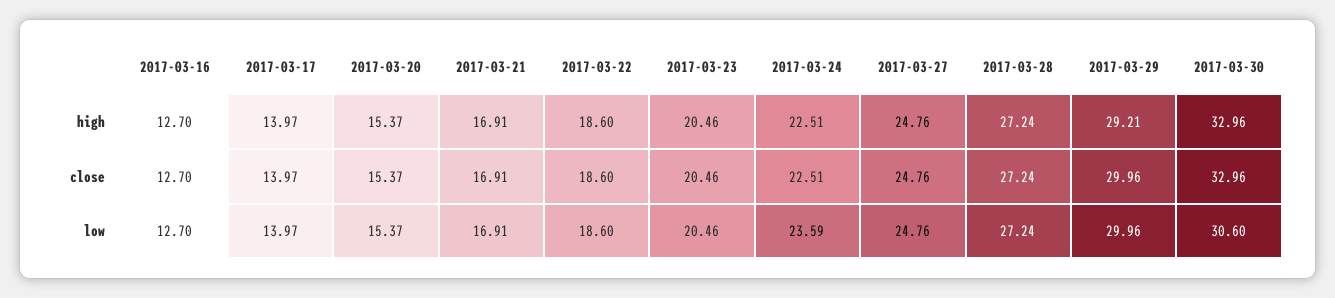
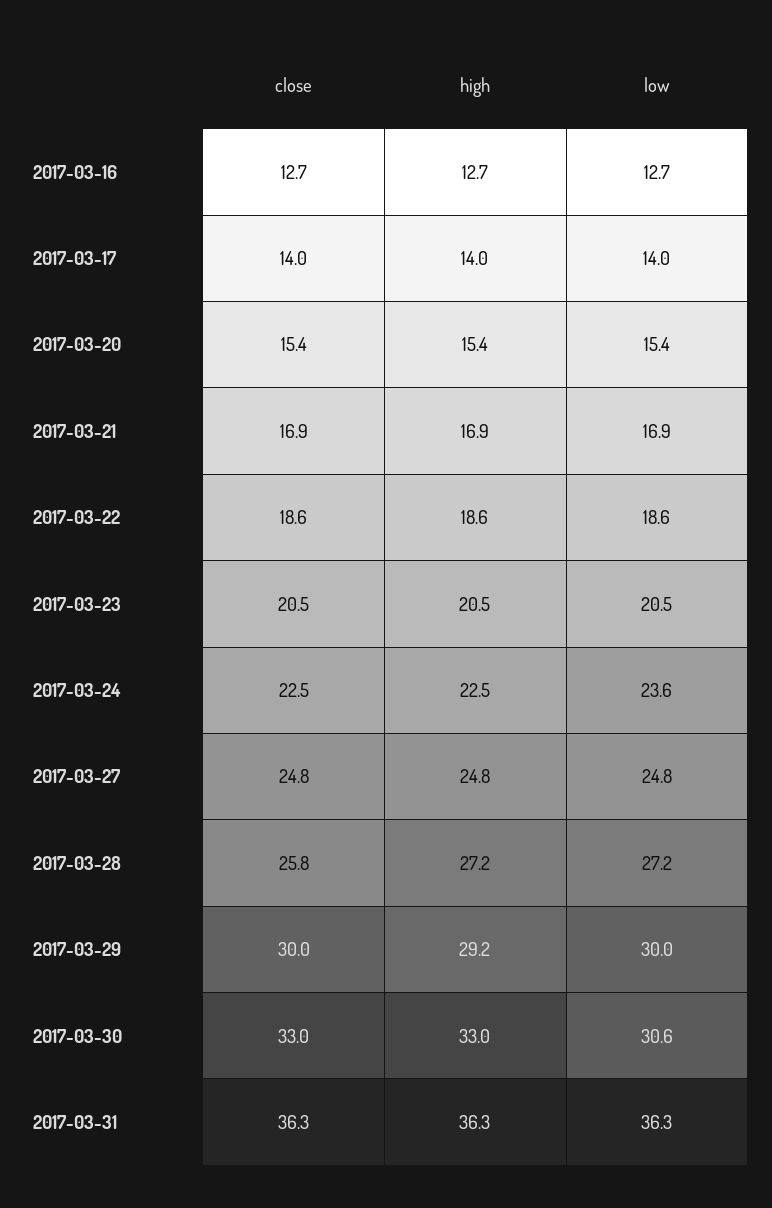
2017-03-28, close: 27.24 -> 25.8
2017-03-31, close: none -> 36.3
2017-03-31, high: none -> 36.3
2017-03-31, low: none -> 36.3

